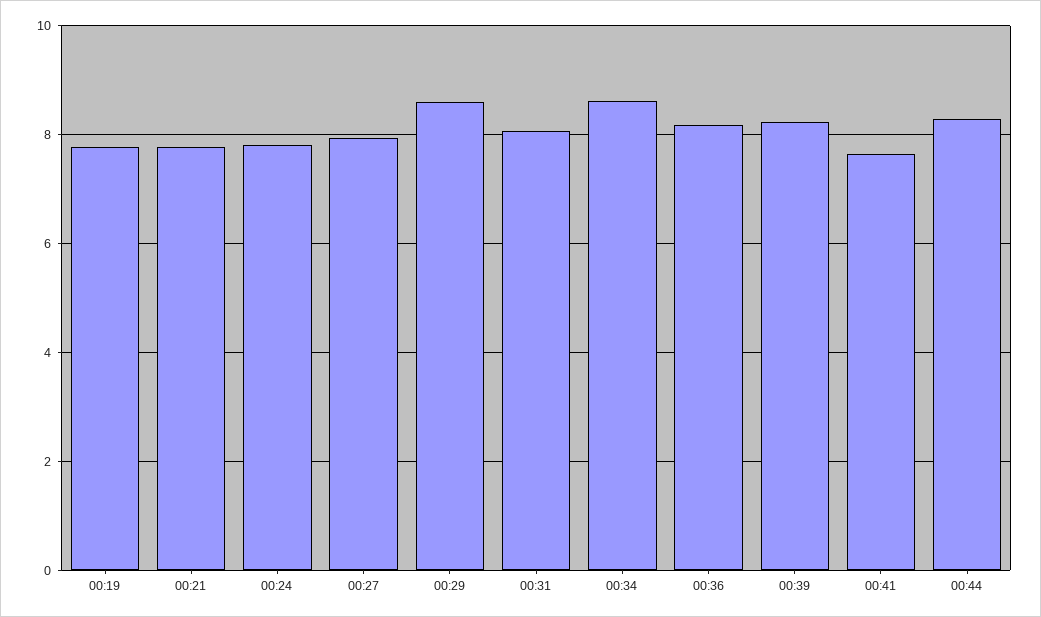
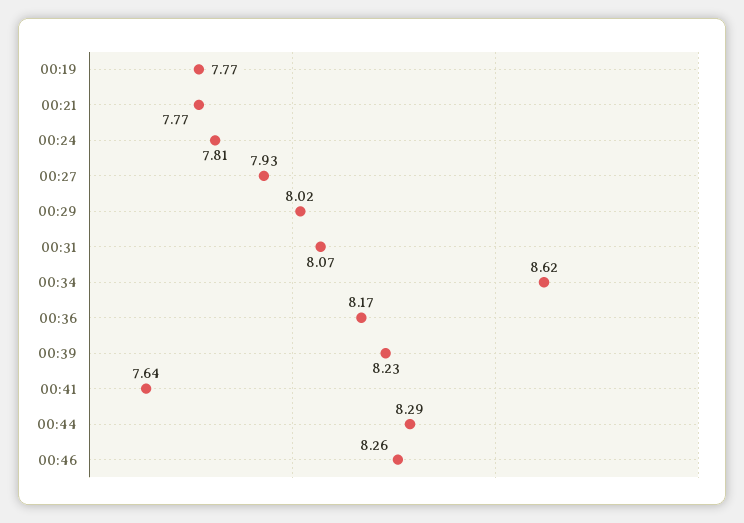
00:29: 8.6 -> 8.02
00:46: none -> 8.26

